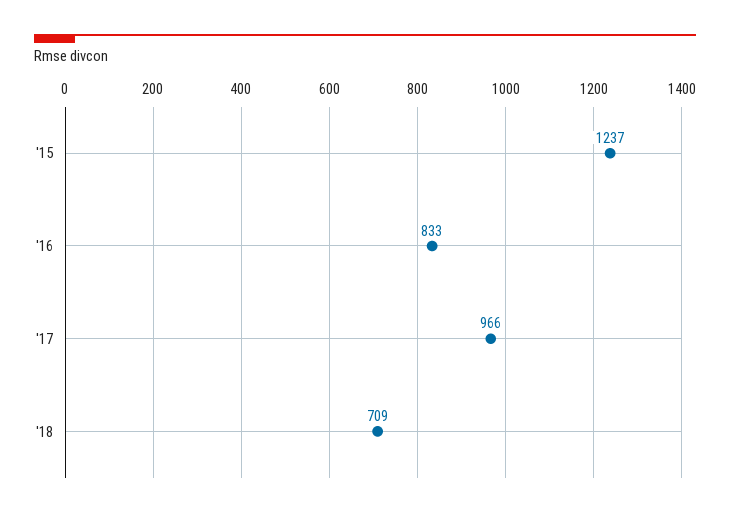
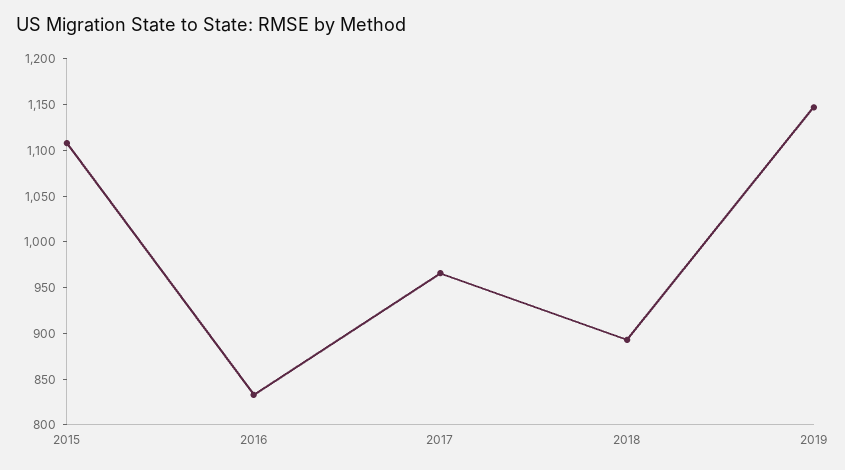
'15: 1237 -> 1110
'18: 709 -> 890
2019: none -> 1150

